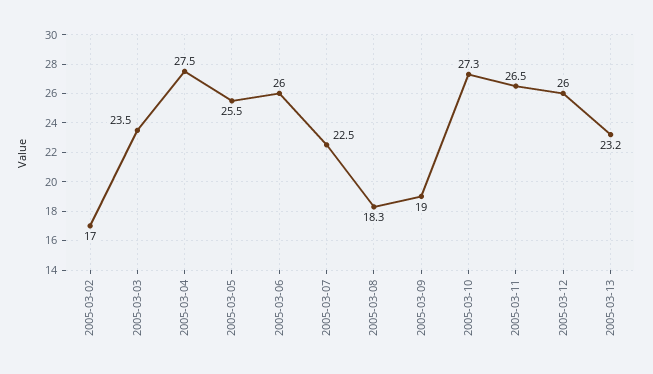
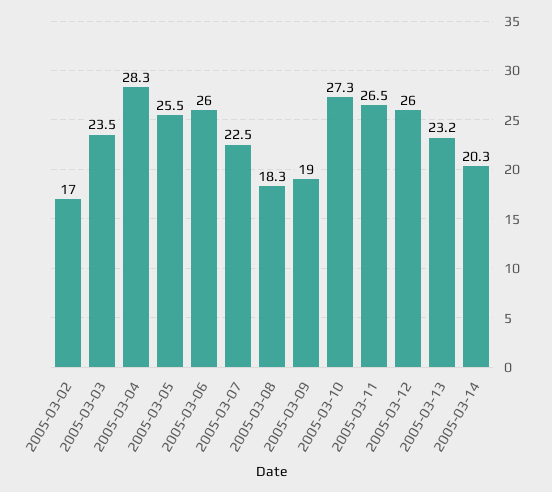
2005-03-04: 27.5 -> 28.3
2005-03-14: none -> 20.3

